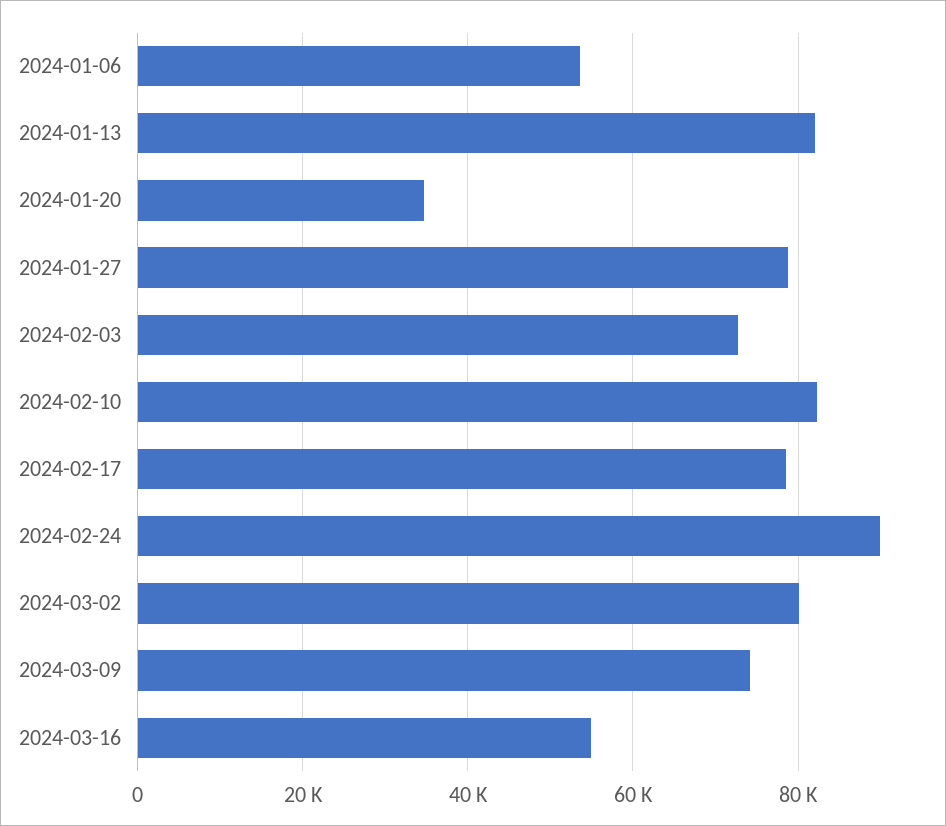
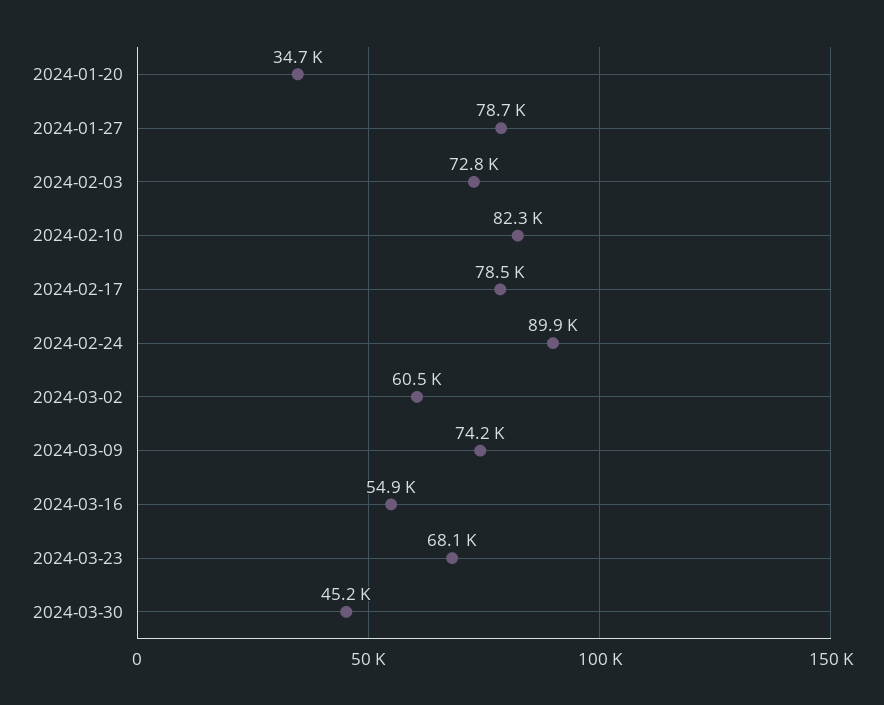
2024-01-06: 54000 -> none
2024-01-13: 82000 -> none
2024-03-02: 80000 -> 60500
2024-03-23: none -> 68100
2024-03-30: none -> 45200

